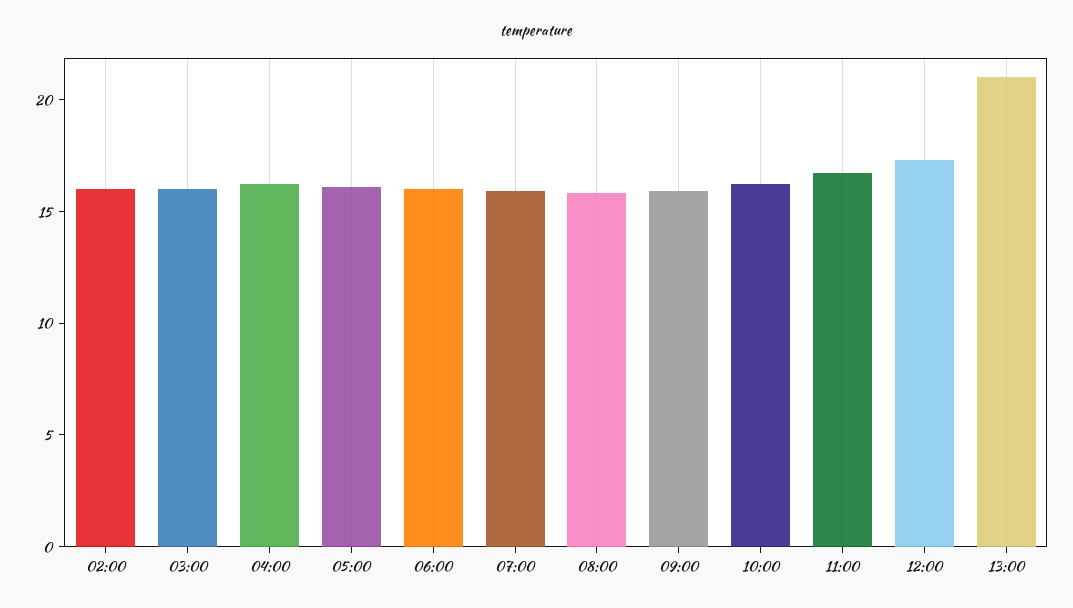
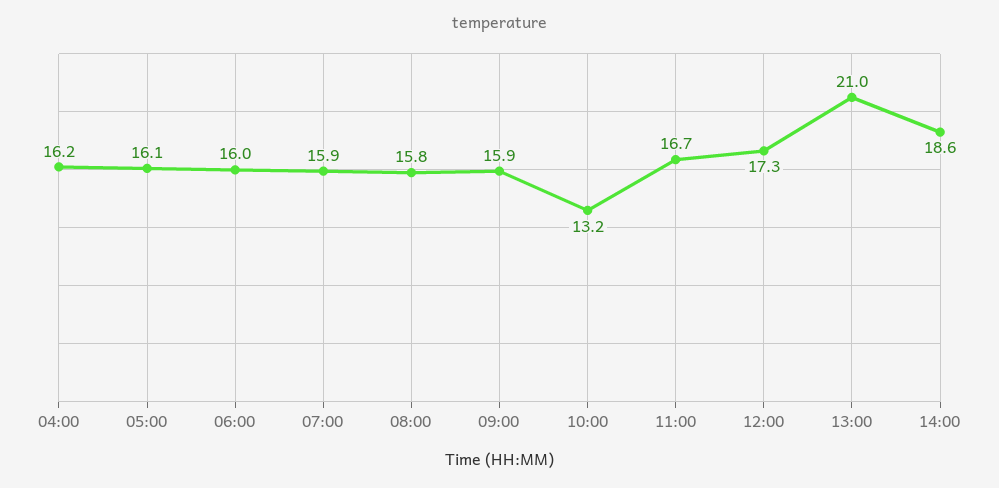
02:00: 16 -> none
03:00: 16 -> none
10:00: 16 -> 13.2
14:00: none -> 18.6

